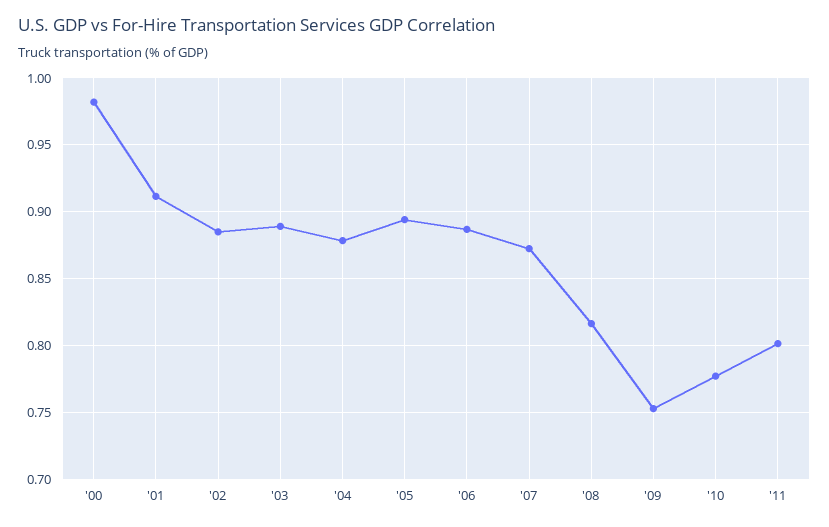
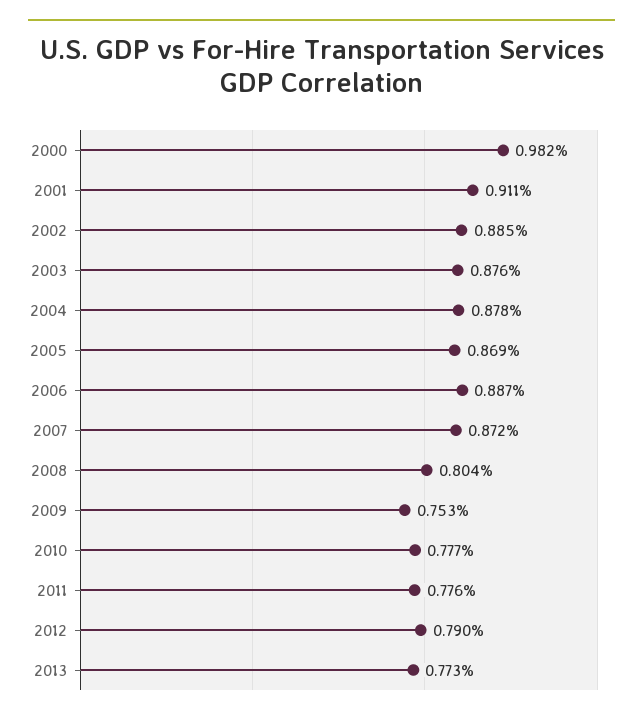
'03: 0.89 -> 0.876
'05: 0.895 -> 0.869
'08: 0.815 -> 0.804
'11: 0.8 -> 0.776
2012: none -> 0.79
2013: none -> 0.773

